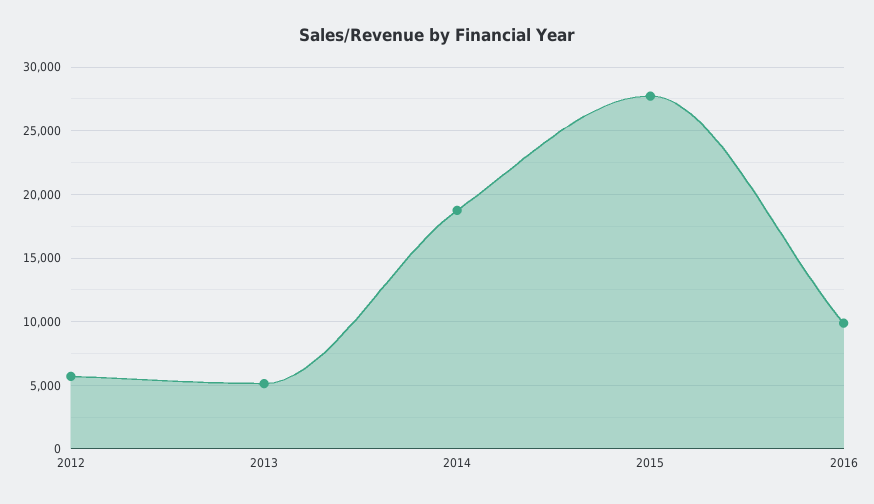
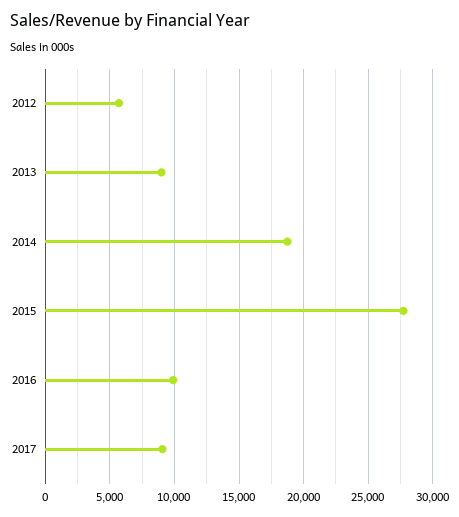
2013: 5000 -> 9000
2017: none -> 9000

